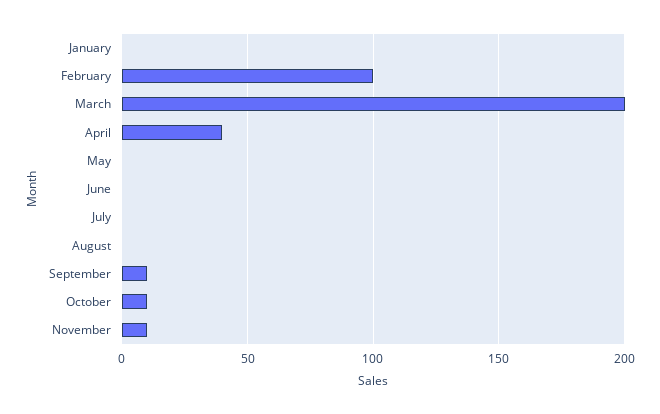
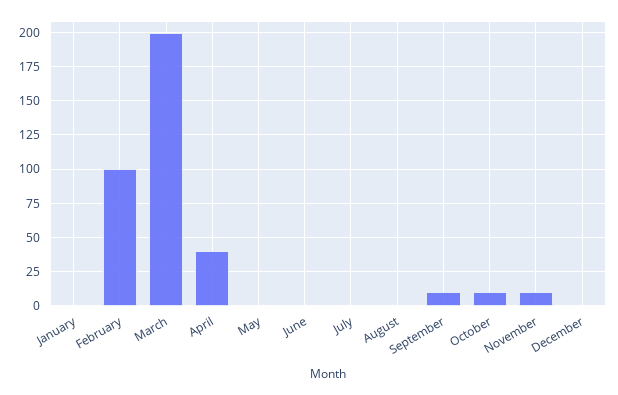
December: none -> 0

